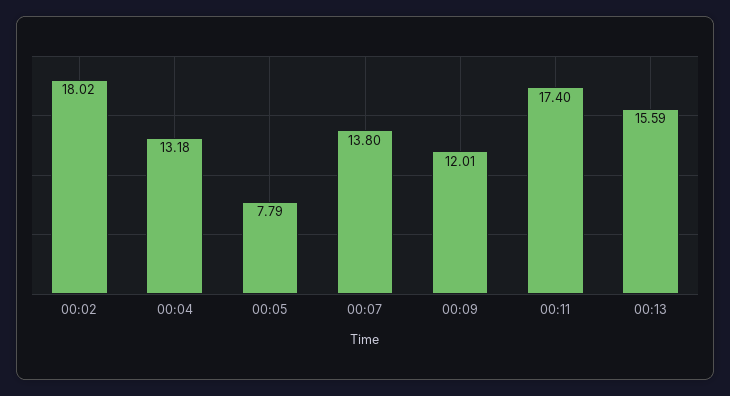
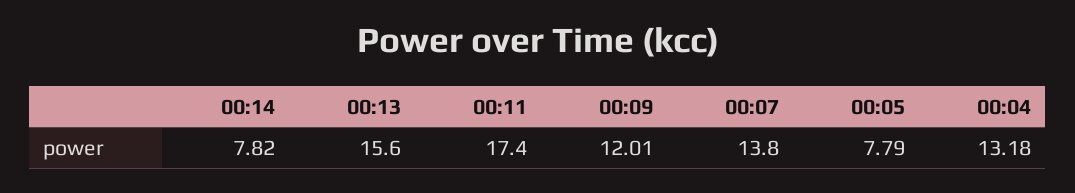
00:02: 18.02 -> none
00:13: 15.59 -> 15.6
00:14: none -> 7.82

